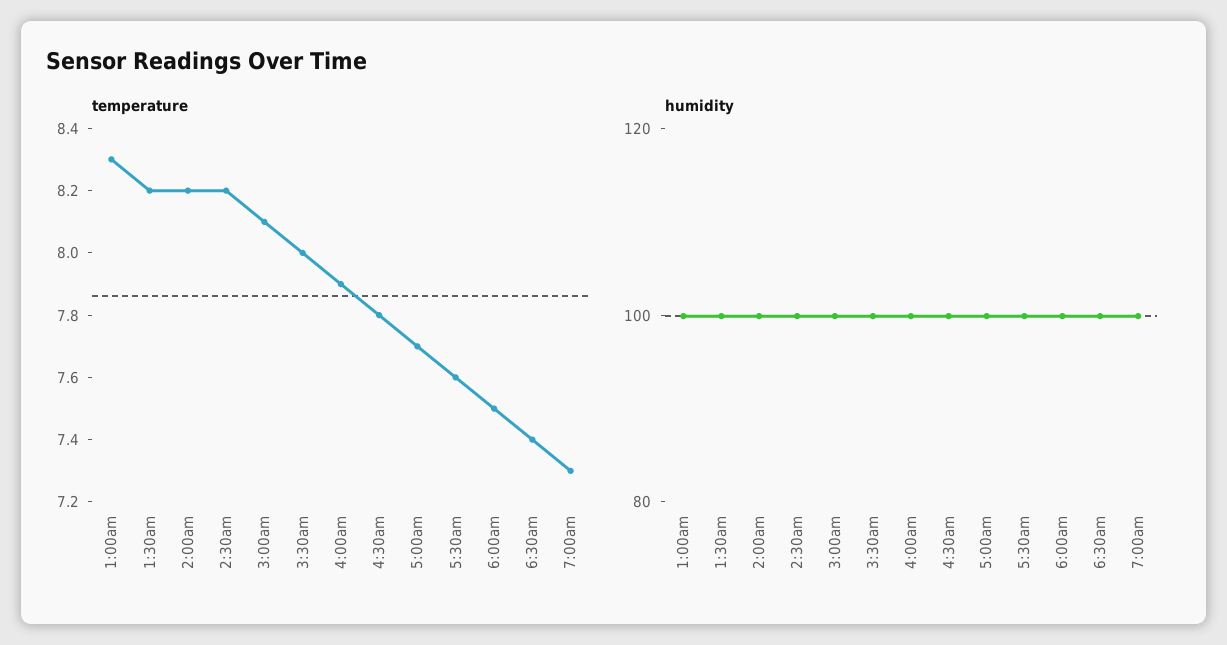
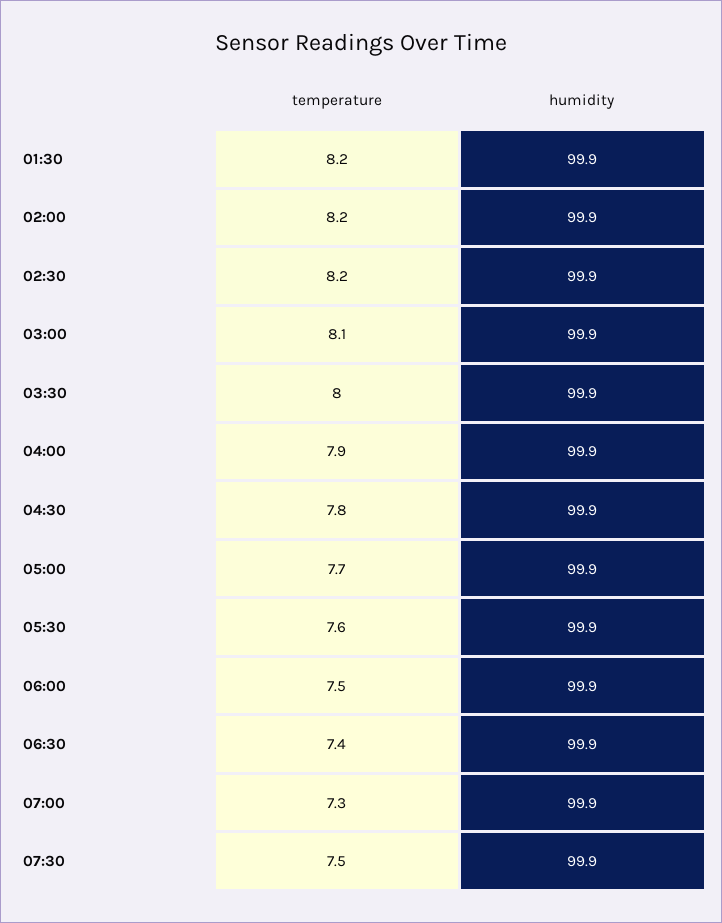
temperature, 1:00am: 8.3 -> none
humidity, 1:00am: 100 -> none
temperature, 07:30: none -> 7.5
humidity, 07:30: none -> 99.9

